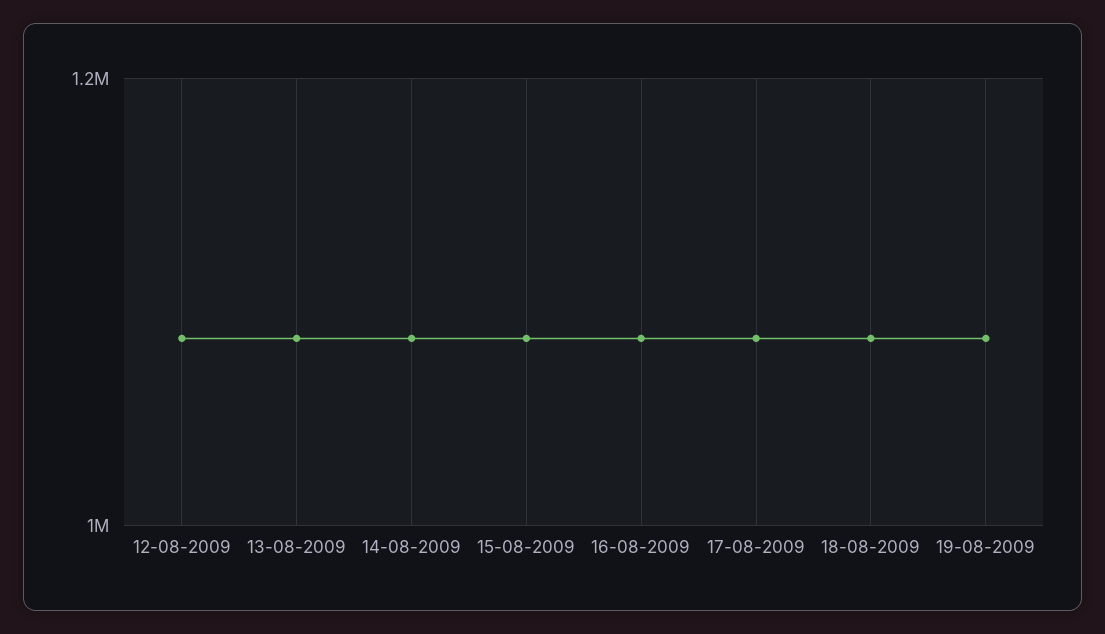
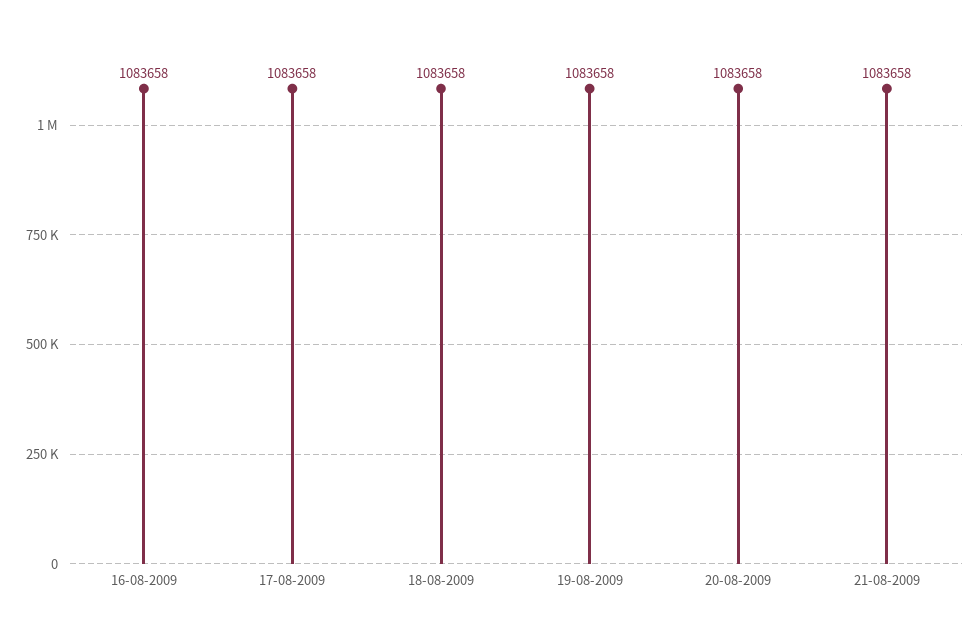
12-08-2009: 1080000 -> none
13-08-2009: 1080000 -> none
14-08-2009: 1080000 -> none
15-08-2009: 1080000 -> none
20-08-2009: none -> 1083658
21-08-2009: none -> 1083658

